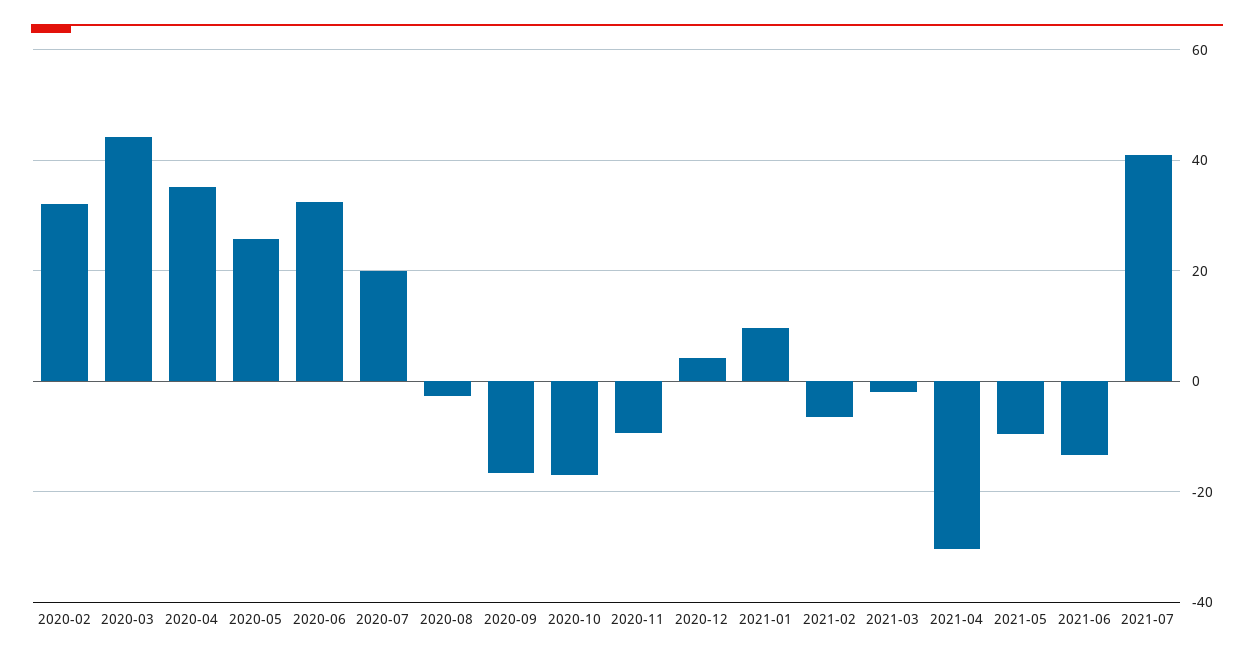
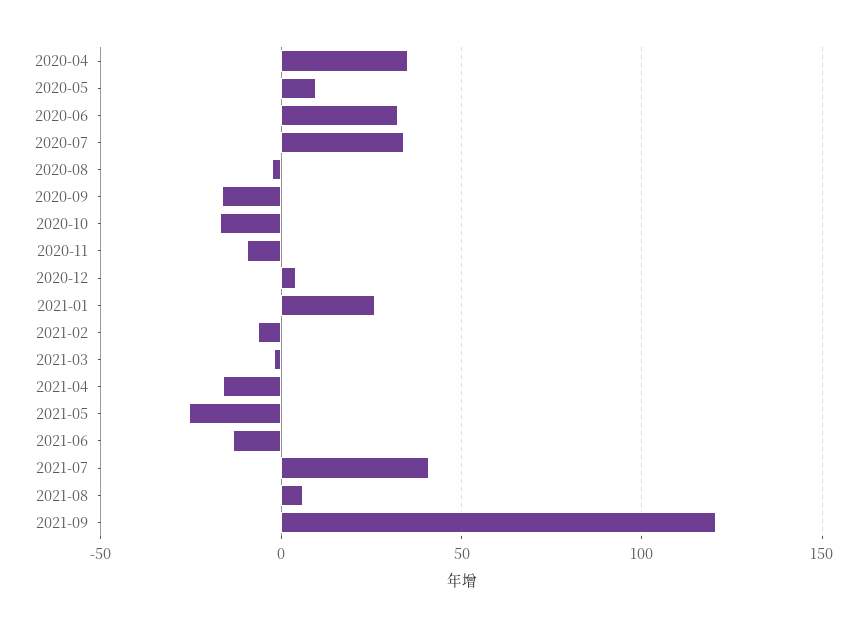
2020-02: 32 -> none
2020-03: 44 -> none
2020-05: 26 -> 10
2020-07: 20 -> 35
2021-01: 10 -> 25
2021-04: -30 -> -15
2021-05: -10 -> -25
2021-08: none -> 5
2021-09: none -> 120

